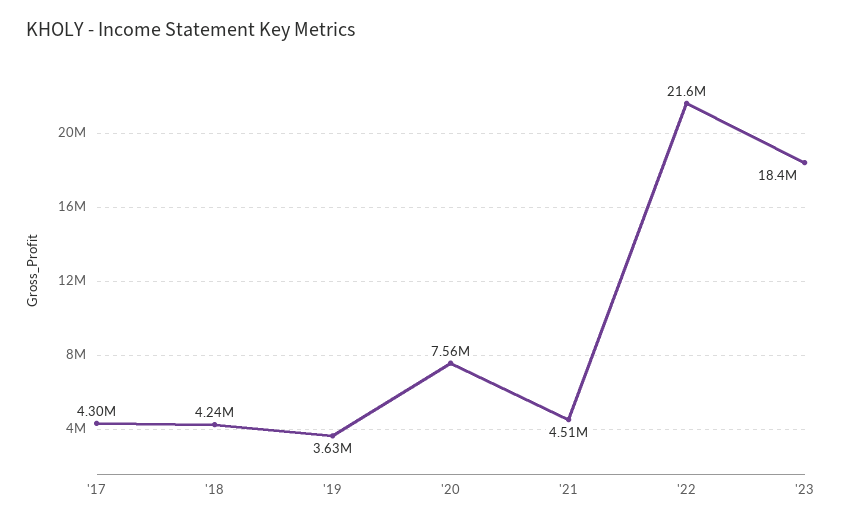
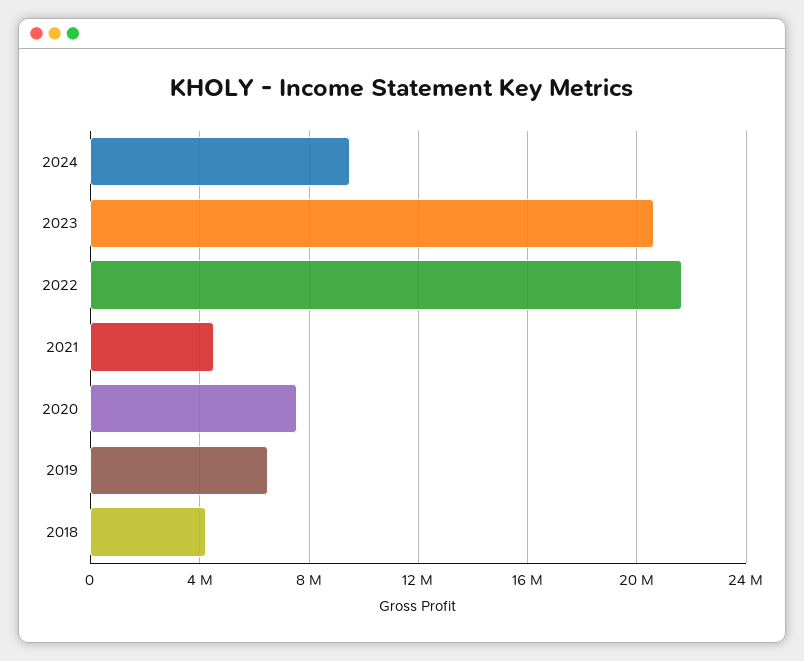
'17: 4300000 -> none
'19: 3630000 -> 6500000
'23: 18400000 -> 20500000
2024: none -> 9500000

